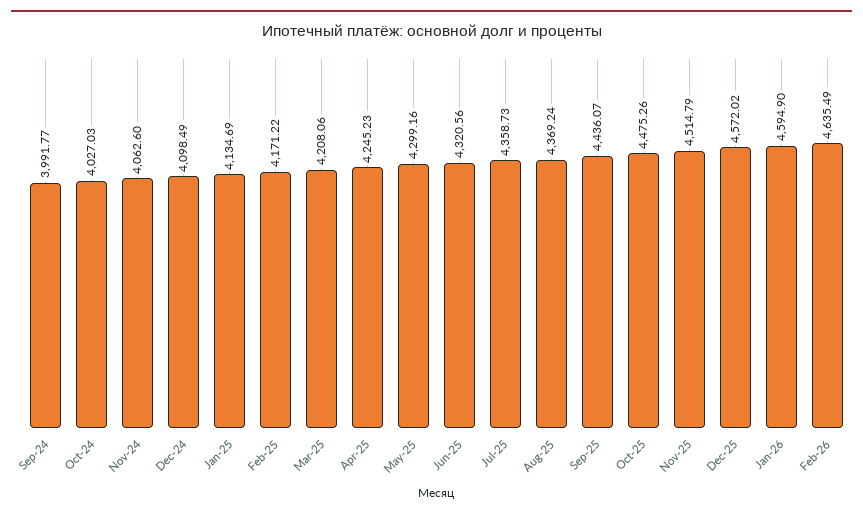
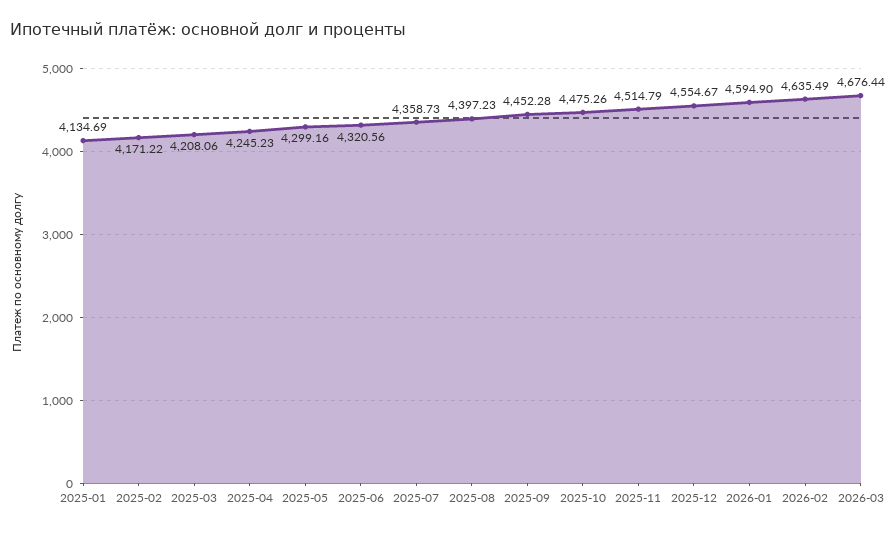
Sep-24: 3991.77 -> none
Oct-24: 4027.03 -> none
Nov-24: 4062.6 -> none
Dec-24: 4098.49 -> none
Aug-25: 4369.24 -> 4397.23
Sep-25: 4436.07 -> 4452.28
Dec-25: 4572.02 -> 4554.67
2026-03: none -> 4676.44

